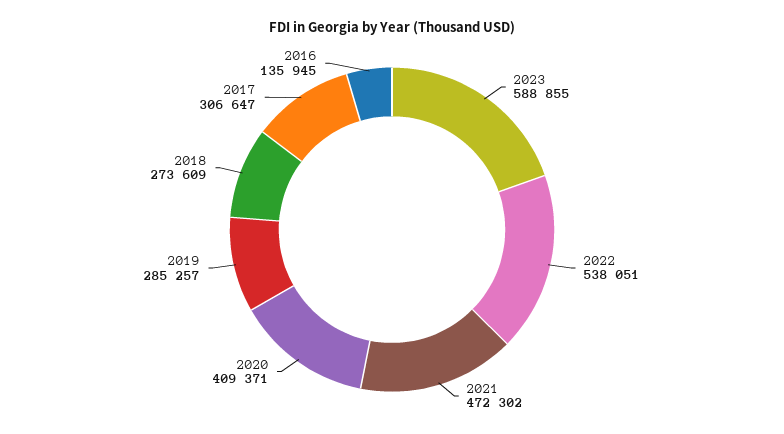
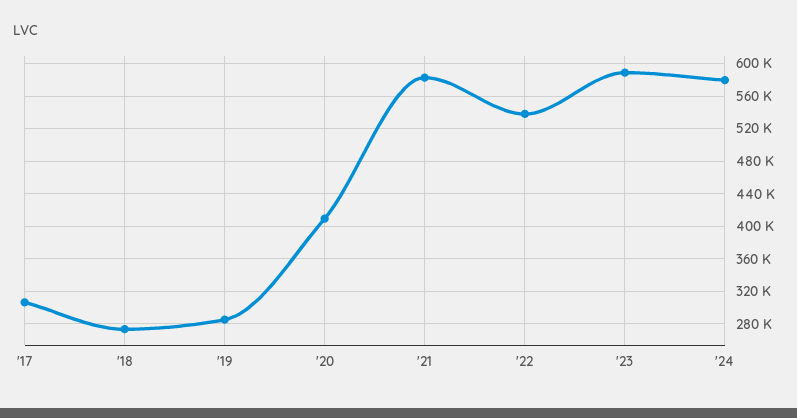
2021: 472302 -> 580000
2016: 135945 -> none
'24: none -> 580000

